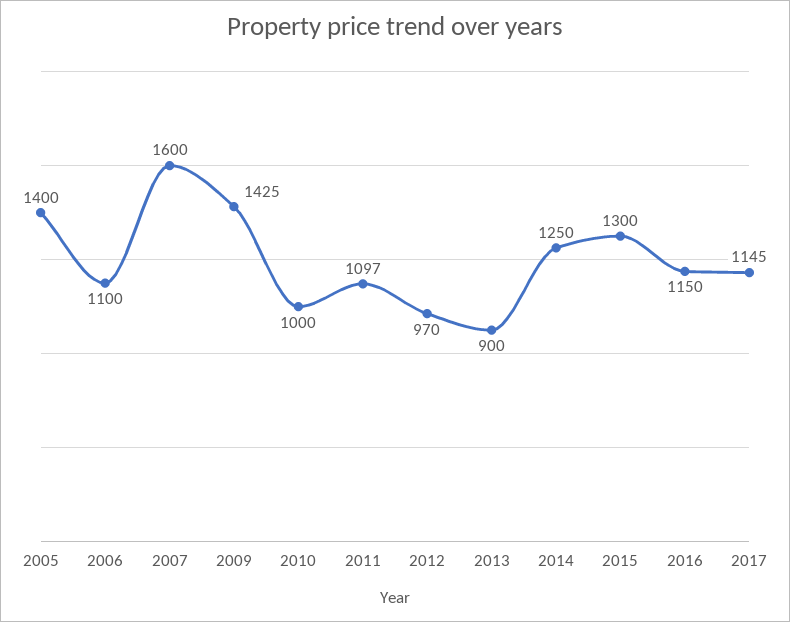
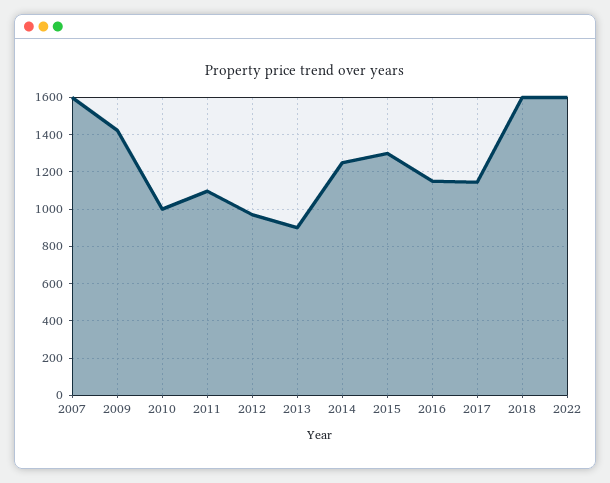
2005: 1400 -> none
2006: 1100 -> none
2018: none -> 1600
2022: none -> 1600

